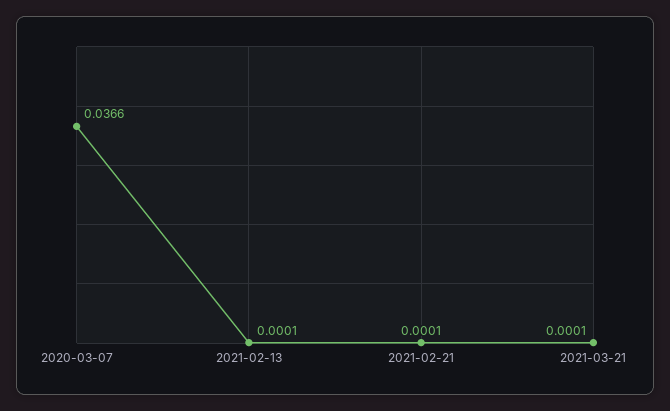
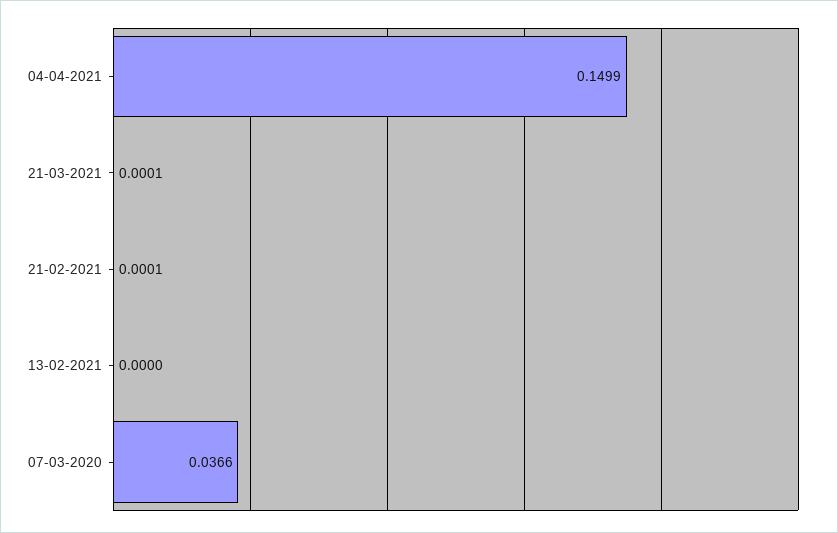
2021-02-13: 0.0001 -> 0
04-04-2021: none -> 0.1499

